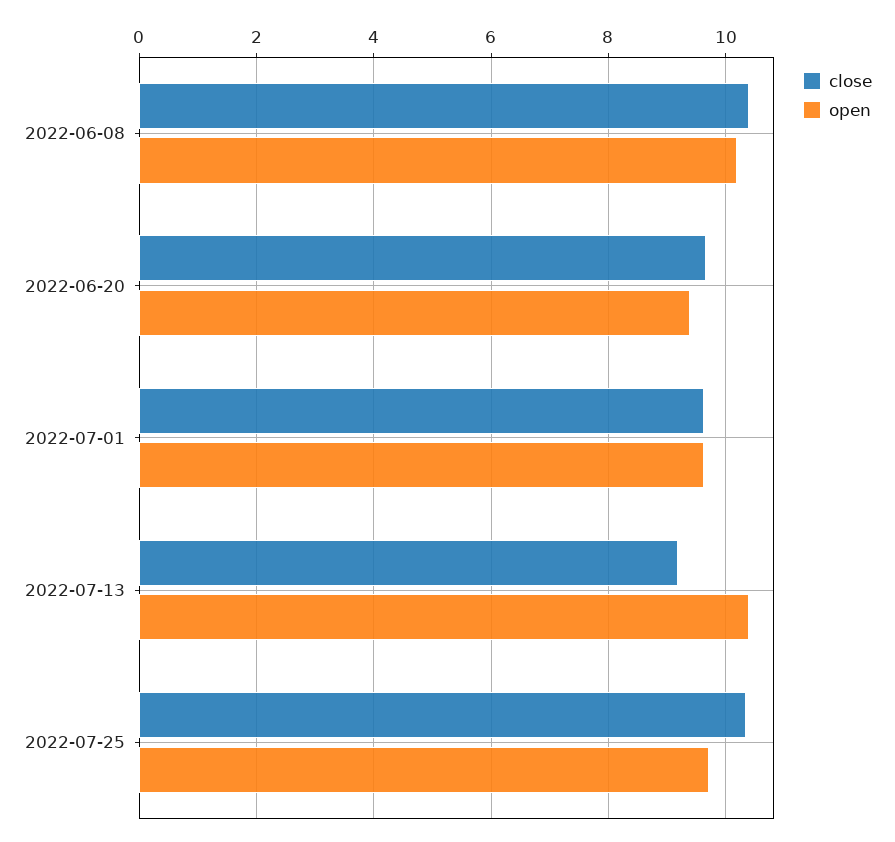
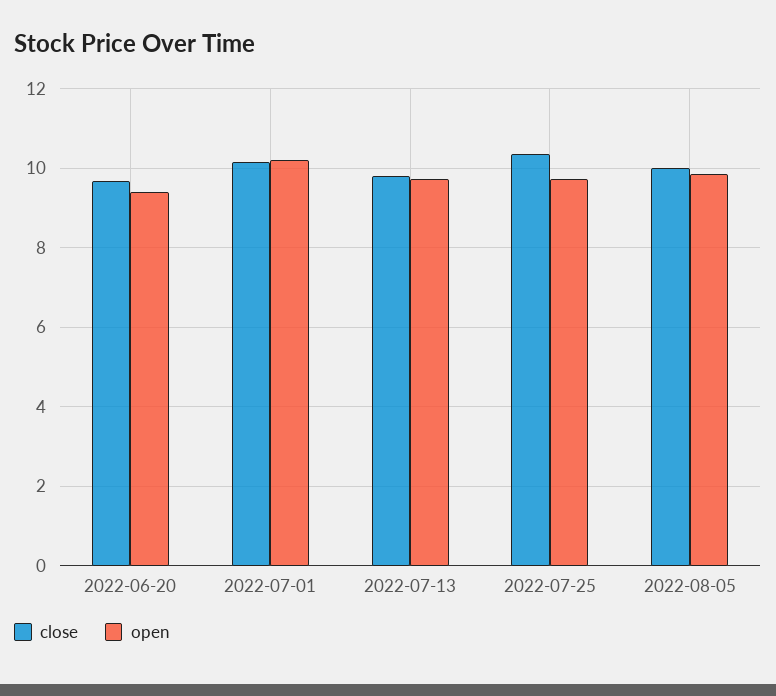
close, 2022-06-08: 10.4 -> none
open, 2022-06-08: 10.2 -> none
close, 2022-07-01: 9.6 -> 10.2
open, 2022-07-01: 9.6 -> 10.2
close, 2022-07-13: 9.2 -> 9.8
open, 2022-07-13: 10.4 -> 9.8
close, 2022-08-05: none -> 10
open, 2022-08-05: none -> 9.8

